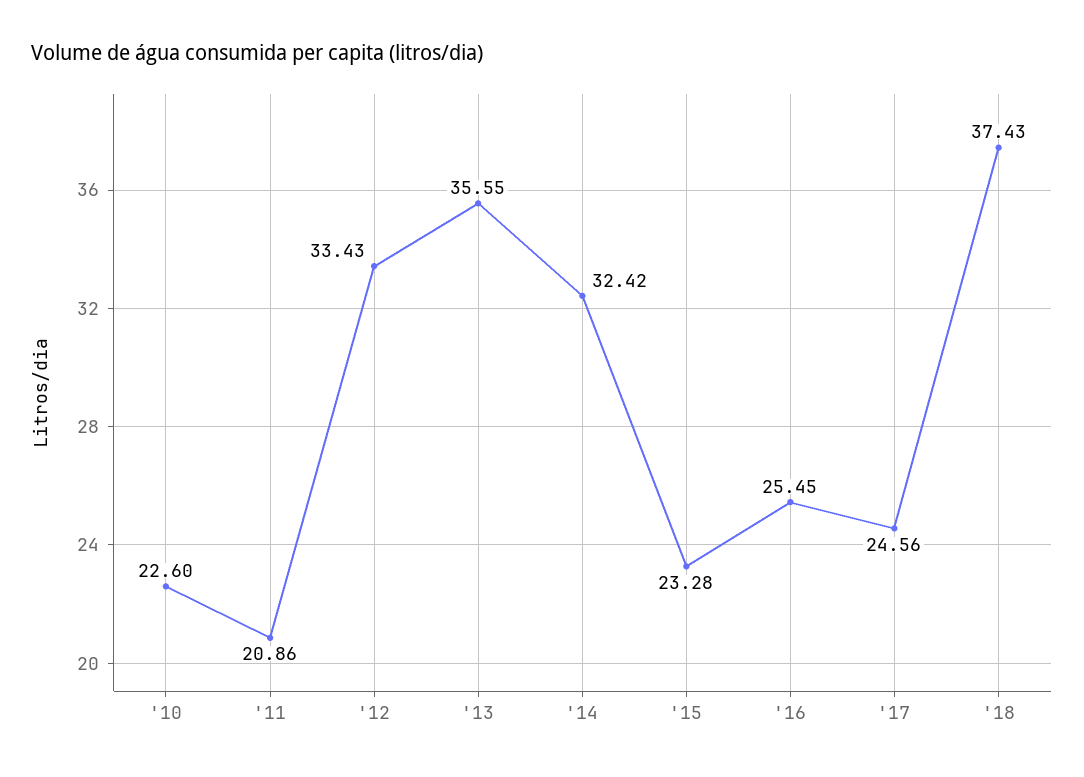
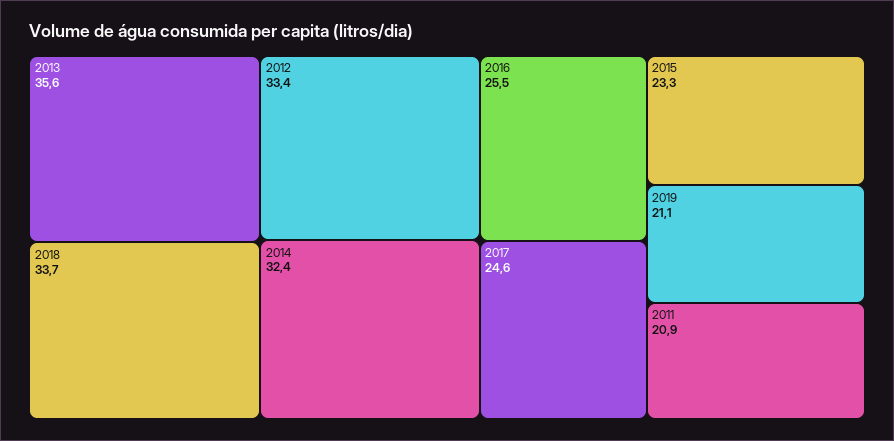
'10: 22.6 -> none
'18: 37.43 -> 33.7
2019: none -> 21.1

